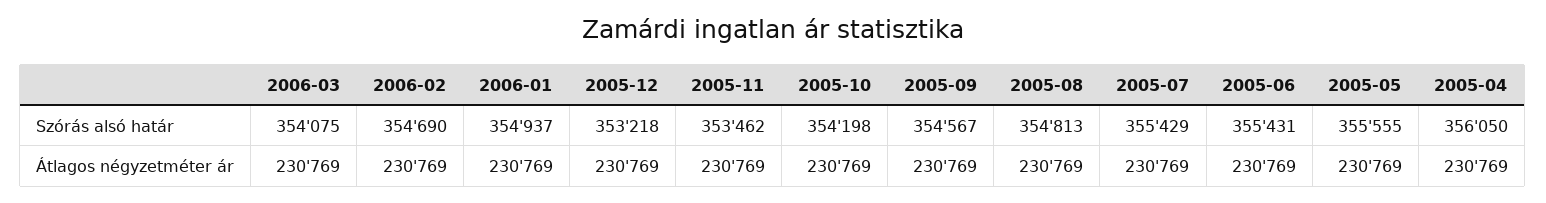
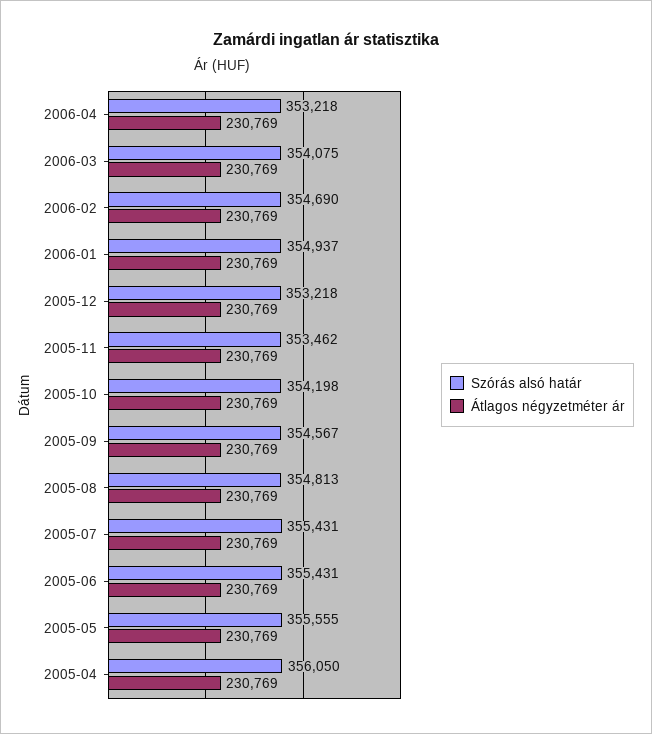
Szórás alsó határ, 2005-07: 355429 -> 355431
Szórás alsó határ, 2006-04: none -> 353218
Átlagos négyzetméter ár, 2006-04: none -> 230769

